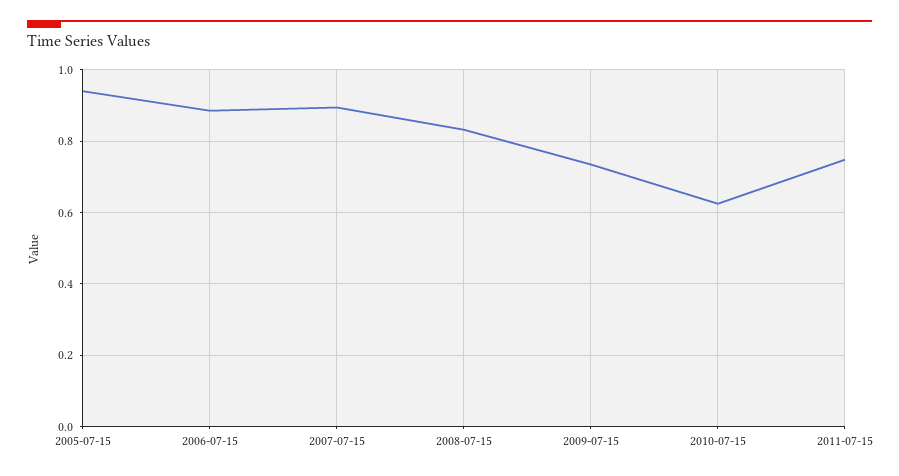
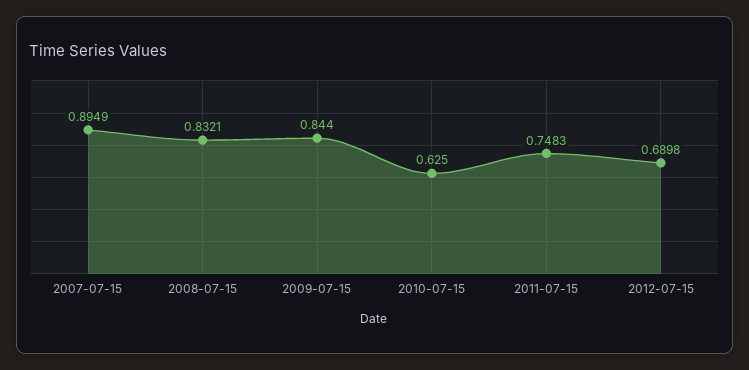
2005-07-15: 0.94 -> none
2006-07-15: 0.88 -> none
2009-07-15: 0.74 -> 0.844
2012-07-15: none -> 0.6898

